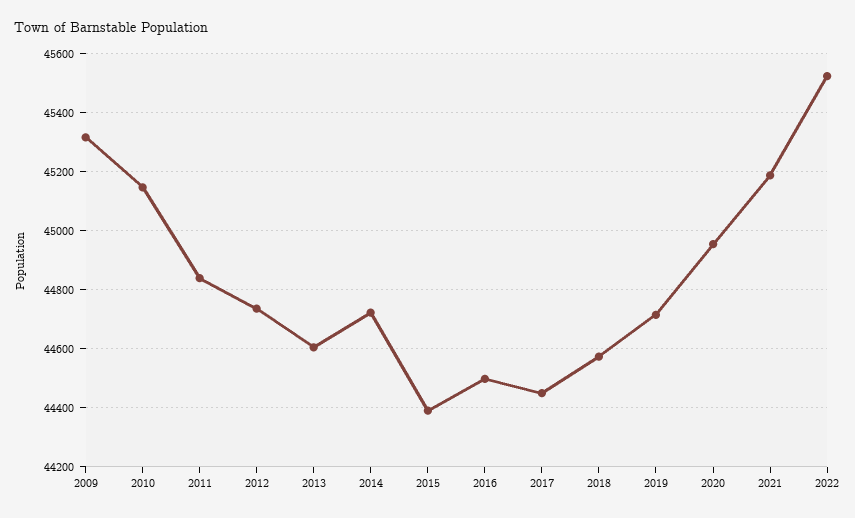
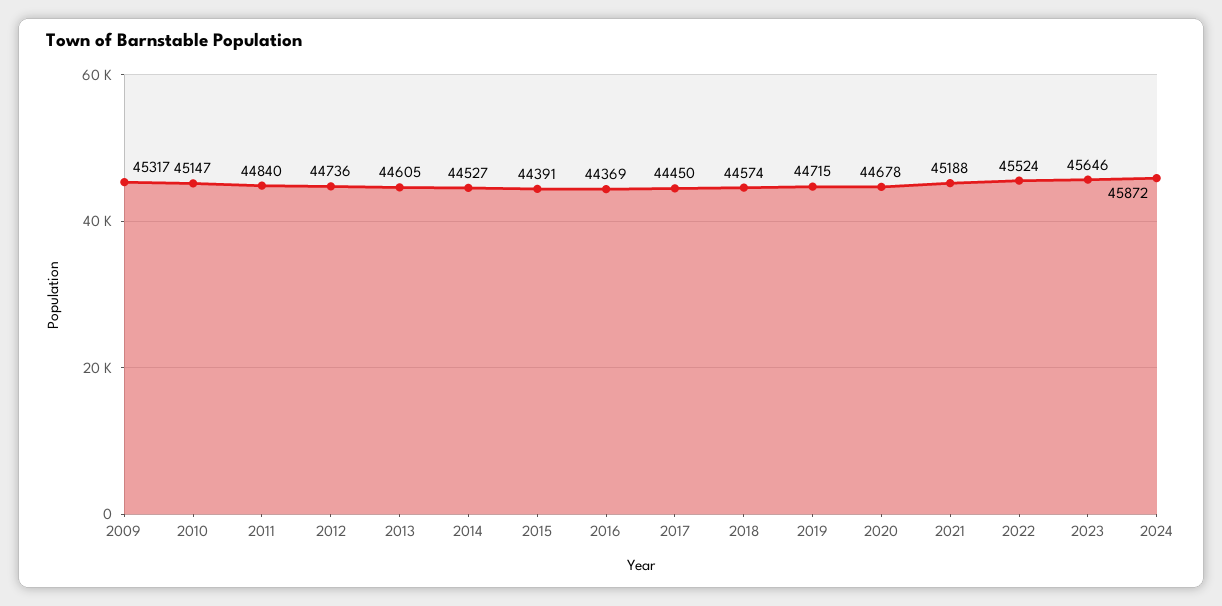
2014: 44725 -> 44527
2016: 44500 -> 44369
2020: 44950 -> 44678
2023: none -> 45646
2024: none -> 45872

